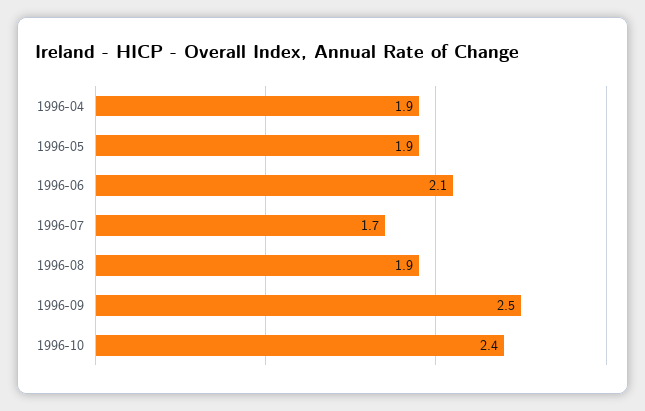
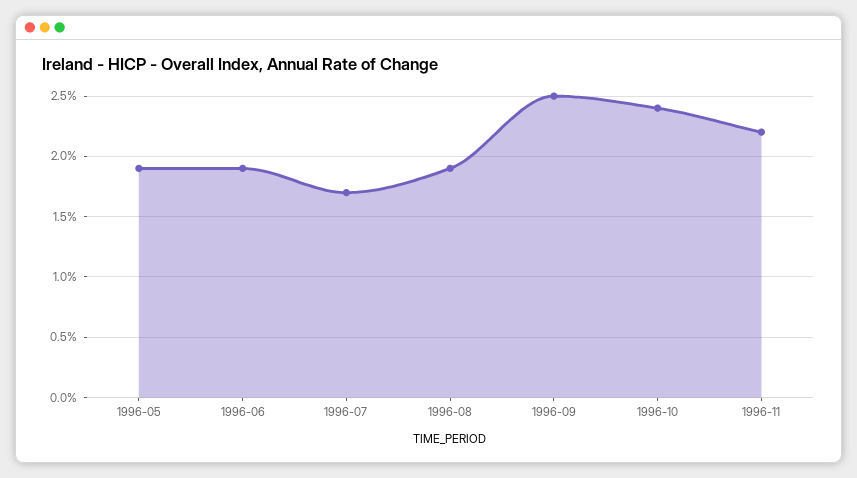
1996-04: 1.9 -> none
1996-06: 2.1 -> 1.9
1996-11: none -> 2.2

